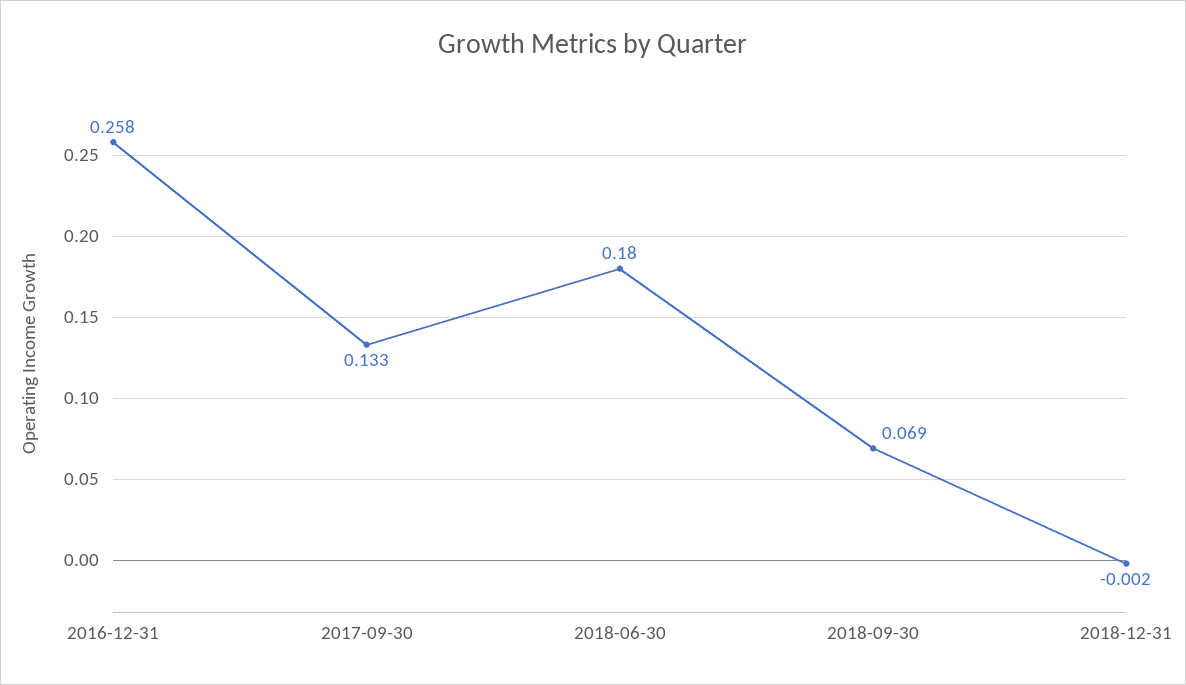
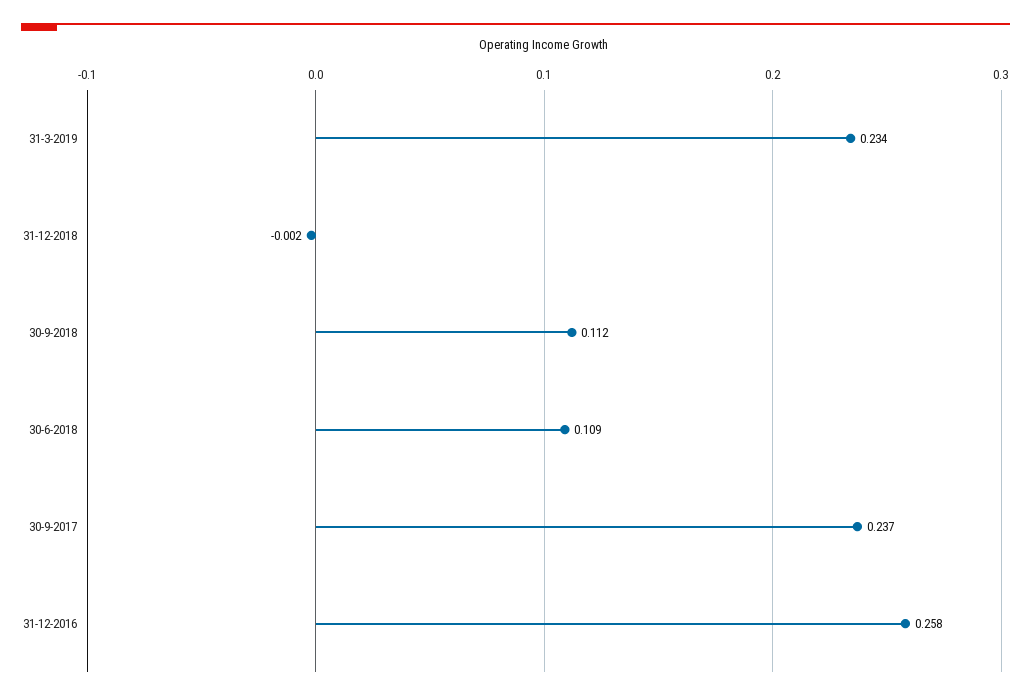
2017-09-30: 0.133 -> 0.237
2018-06-30: 0.18 -> 0.109
2018-09-30: 0.069 -> 0.112
31-3-2019: none -> 0.234

